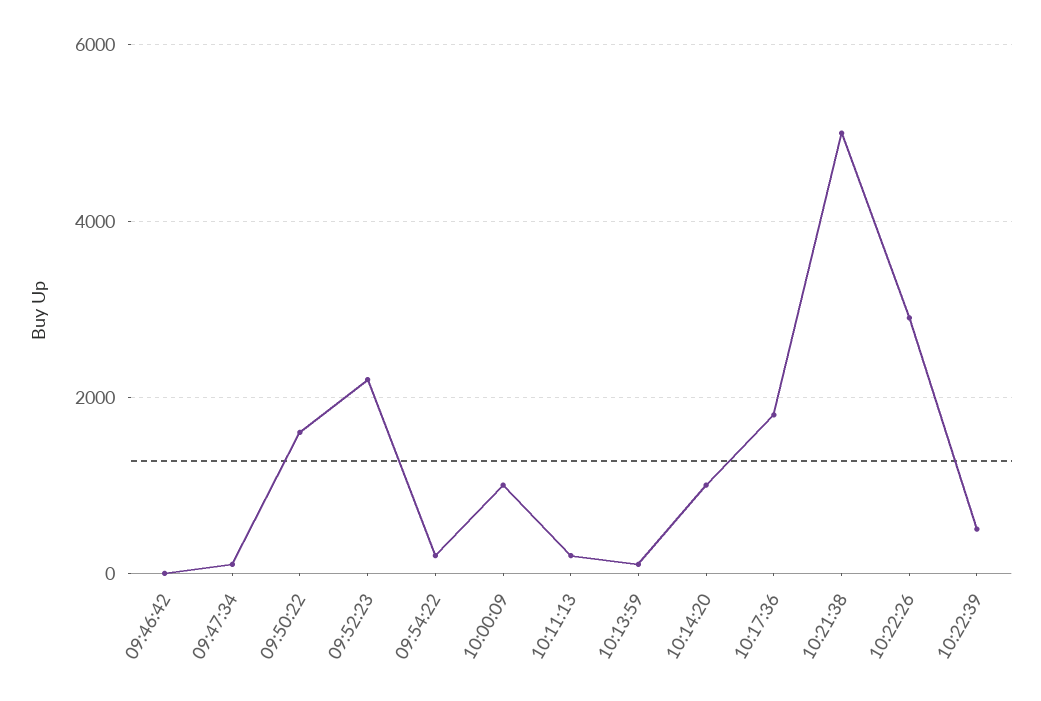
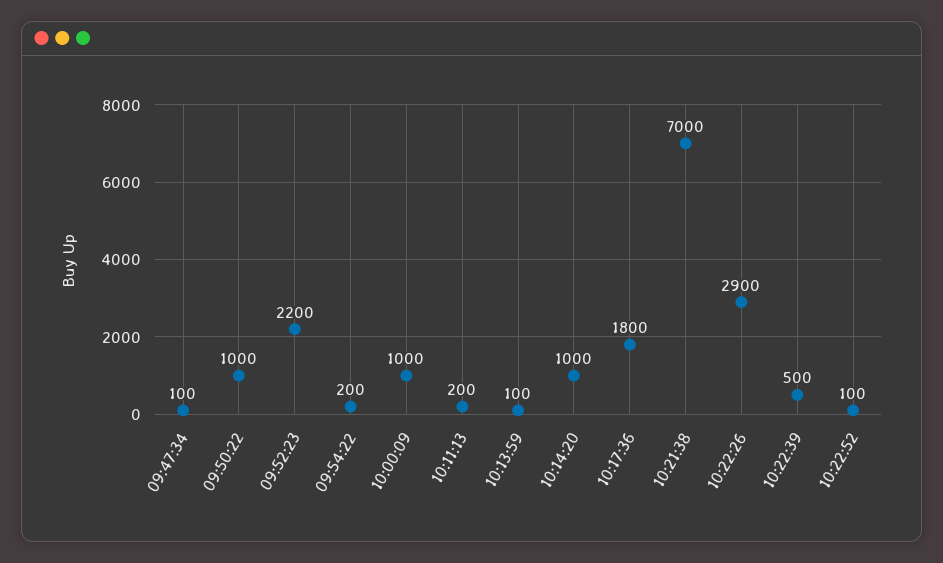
09:46:42: 0 -> none
09:50:22: 1600 -> 1000
10:21:38: 5000 -> 7000
10:22:52: none -> 100

